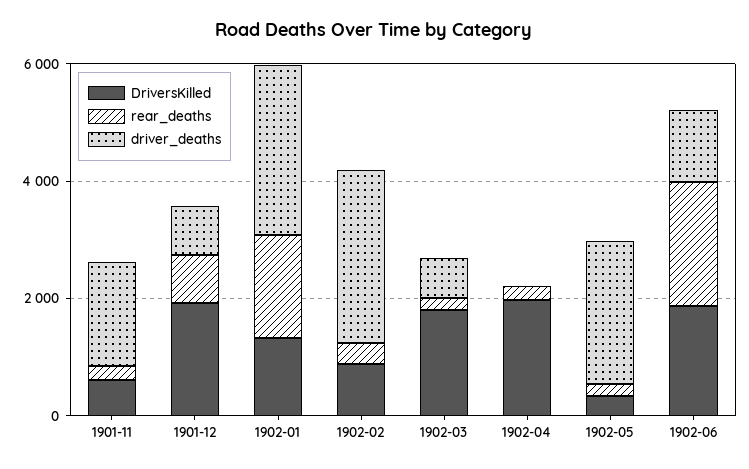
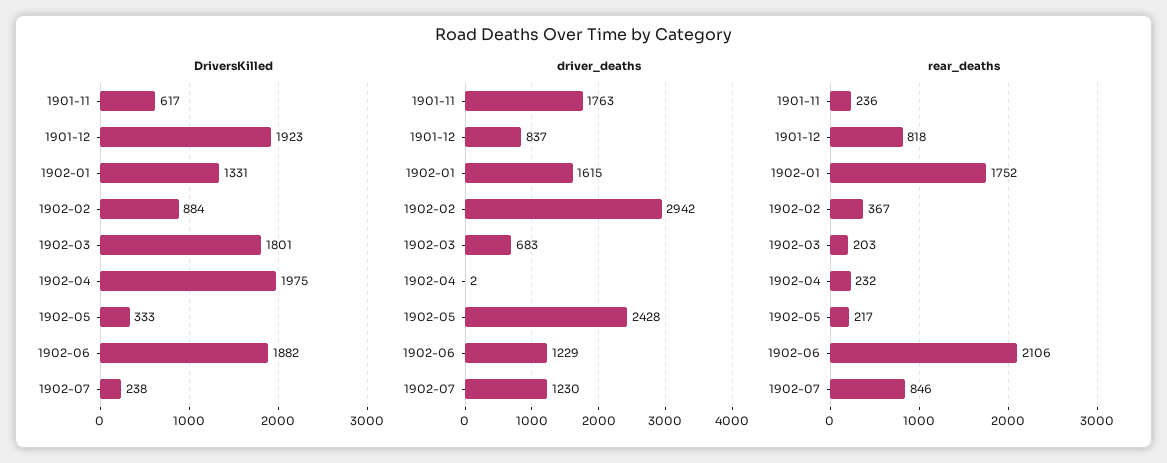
driver_deaths, 1902-01: 3000 -> 1615
DriversKilled, 1902-07: none -> 238
driver_deaths, 1902-07: none -> 1230
rear_deaths, 1902-07: none -> 846

